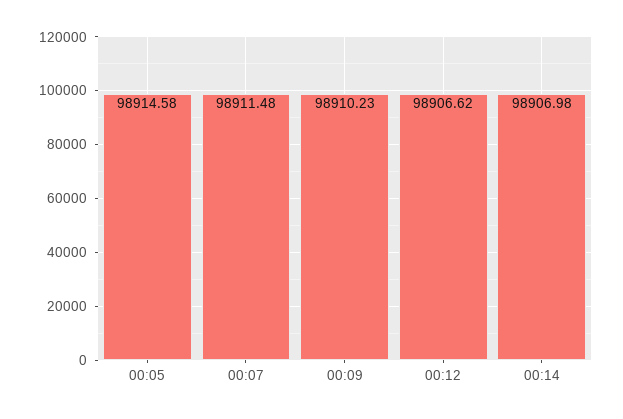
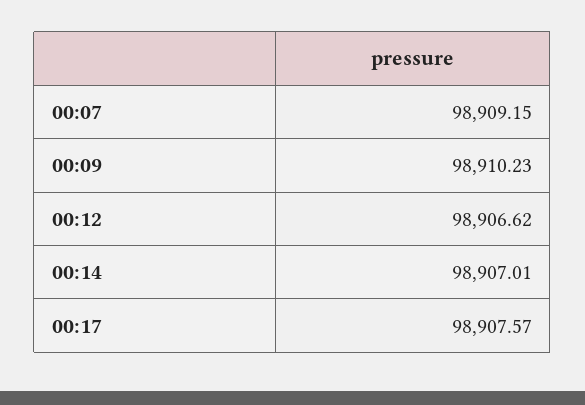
00:05: 98914.58 -> none
00:07: 98911.48 -> 98909.15
00:14: 98906.98 -> 98907.01
00:17: none -> 98907.57

